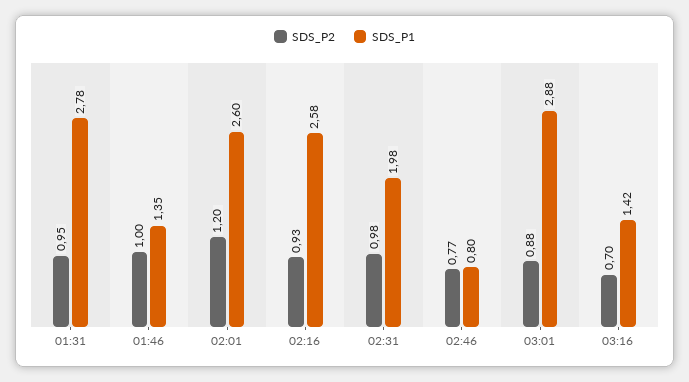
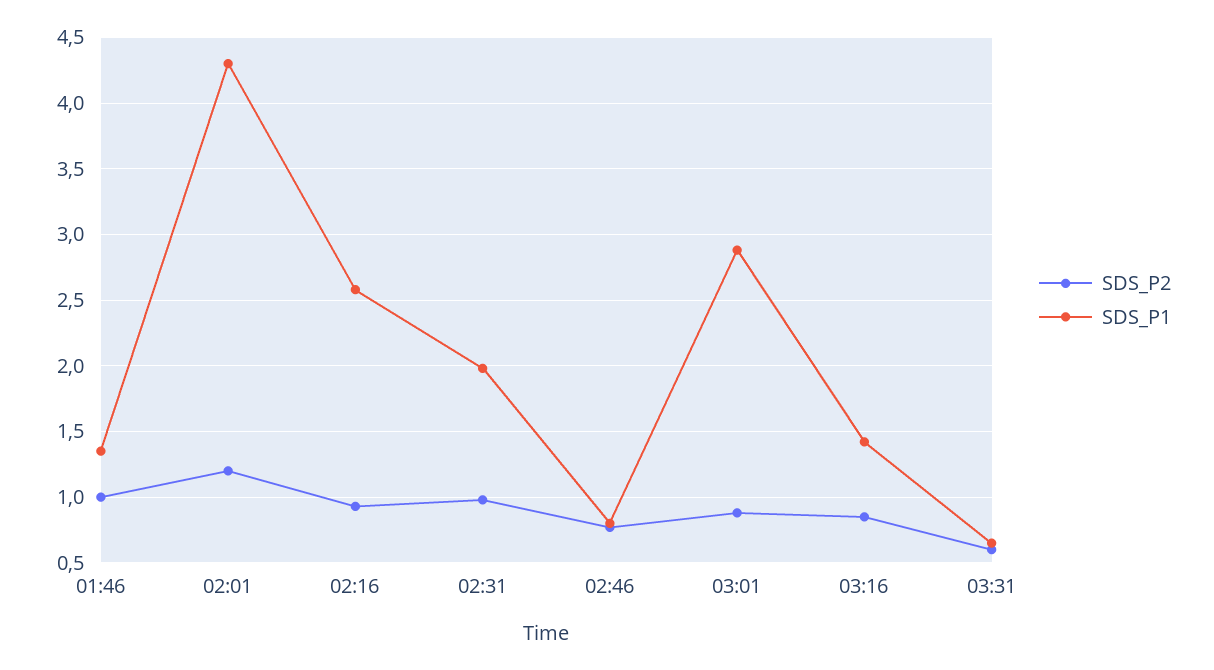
SDS_P2, 01:31: 0.95 -> none
SDS_P1, 01:31: 2.78 -> none
SDS_P1, 02:01: 2.6 -> 4.3
SDS_P2, 03:16: 0.7 -> 0.85
SDS_P2, 03:31: none -> 0.6
SDS_P1, 03:31: none -> 0.65

